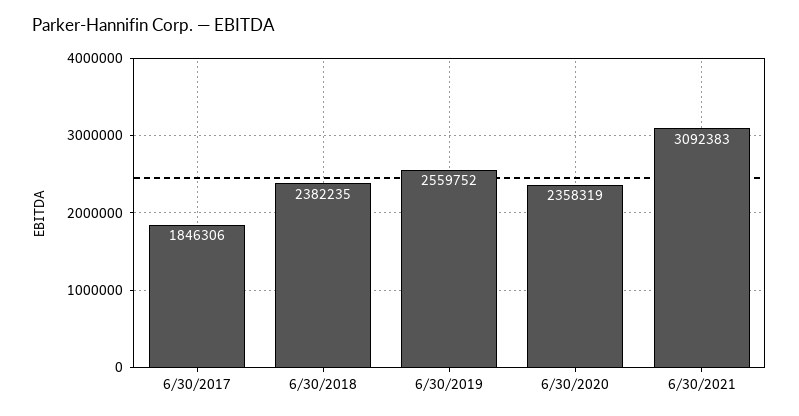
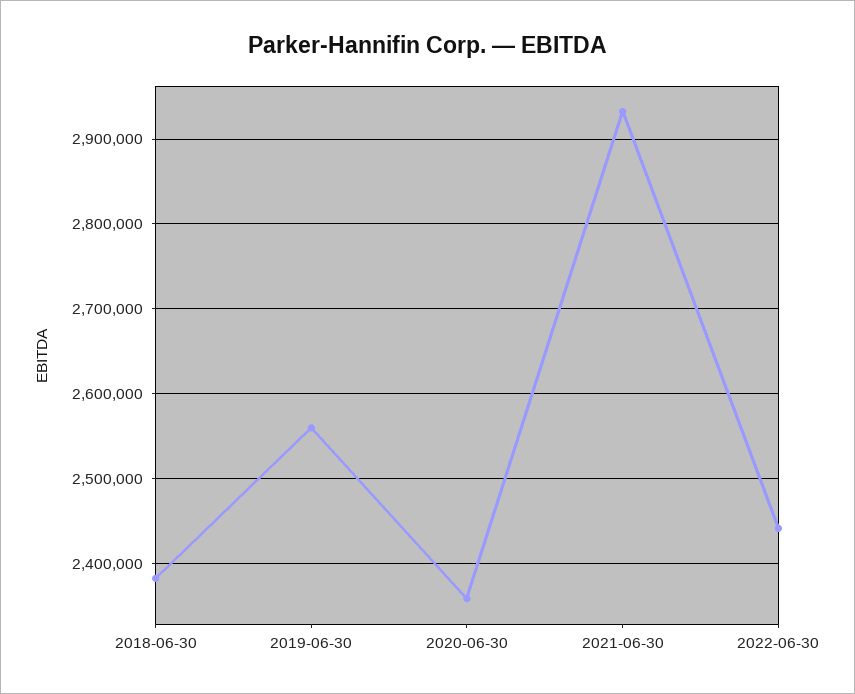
6/30/2017: 1846306 -> none
6/30/2021: 3092383 -> 2930000
2022-06-30: none -> 2440000

